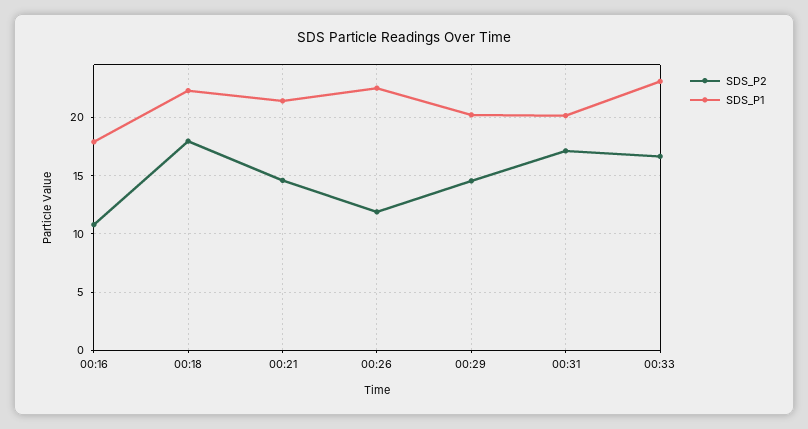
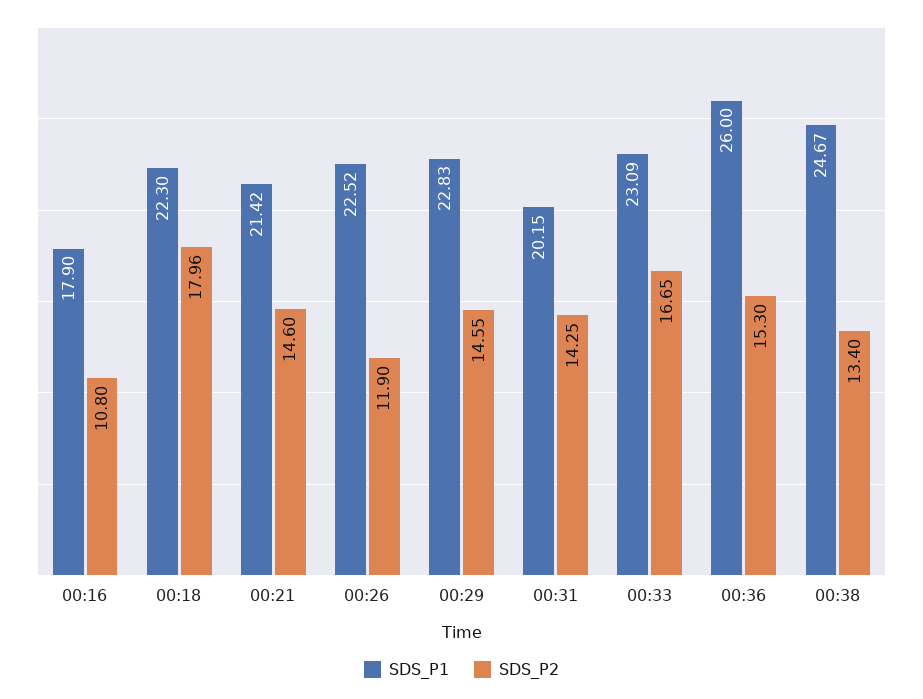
SDS_P1, 00:29: 20 -> 22.83
SDS_P2, 00:31: 17 -> 14.25
SDS_P1, 00:36: none -> 26
SDS_P2, 00:36: none -> 15.3
SDS_P1, 00:38: none -> 24.67
SDS_P2, 00:38: none -> 13.4

